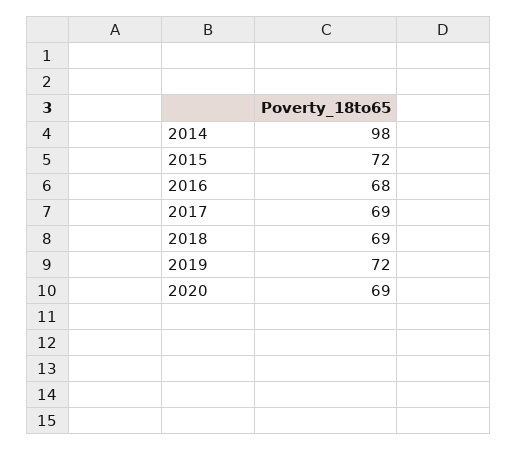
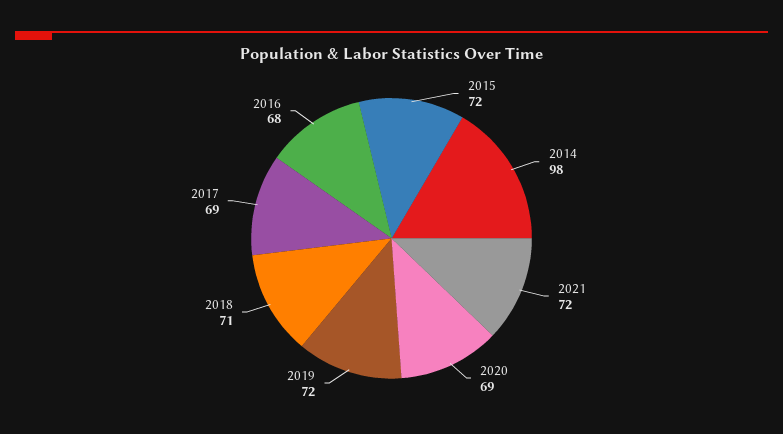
2018: 69 -> 71
2021: none -> 72

